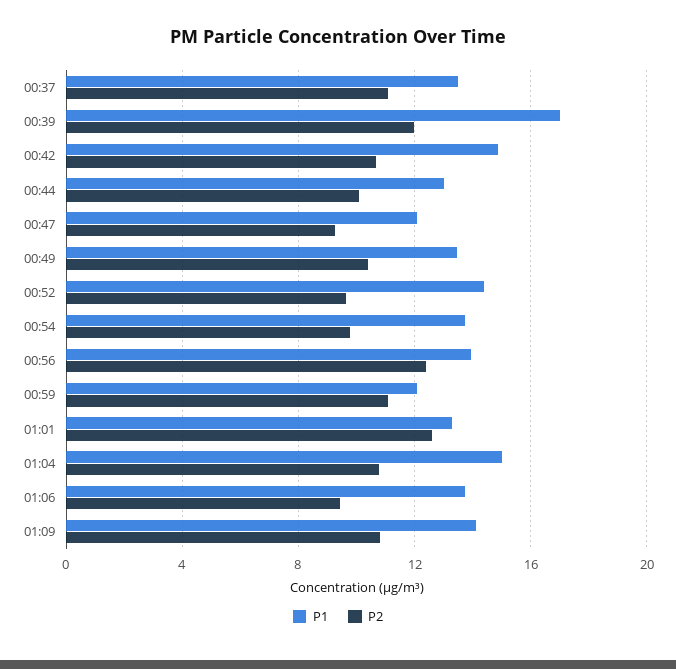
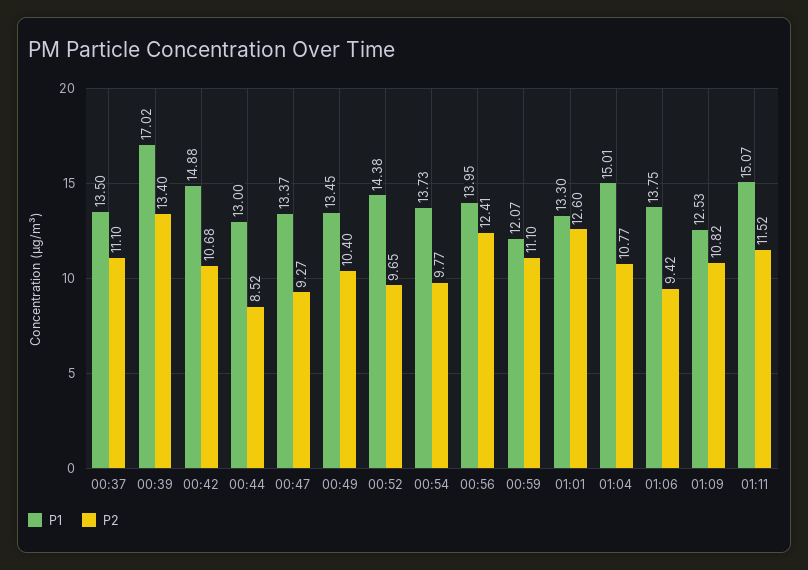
P2, 00:39: 12 -> 13.4
P2, 00:44: 10 -> 8.52
P1, 00:47: 12 -> 13.37
P1, 01:09: 14 -> 12.53
P1, 01:11: none -> 15.07
P2, 01:11: none -> 11.52

